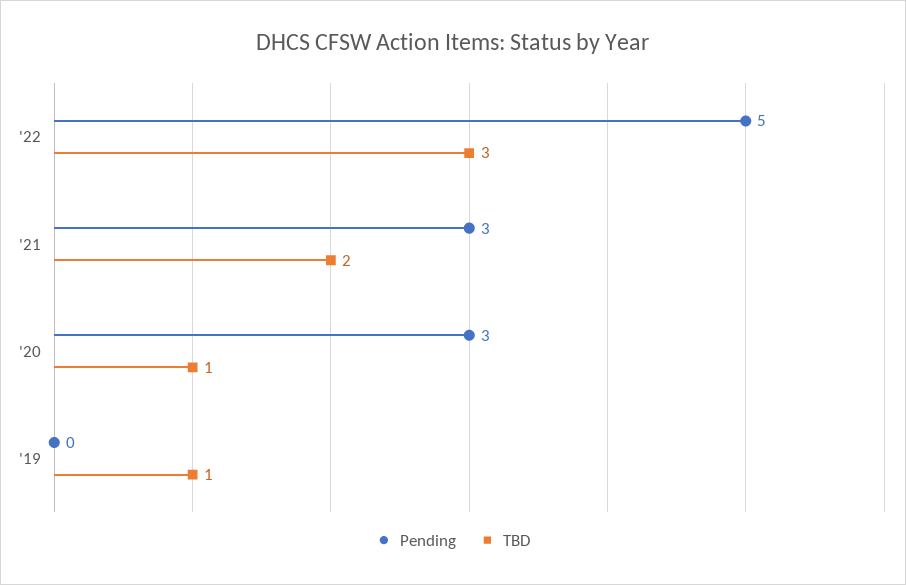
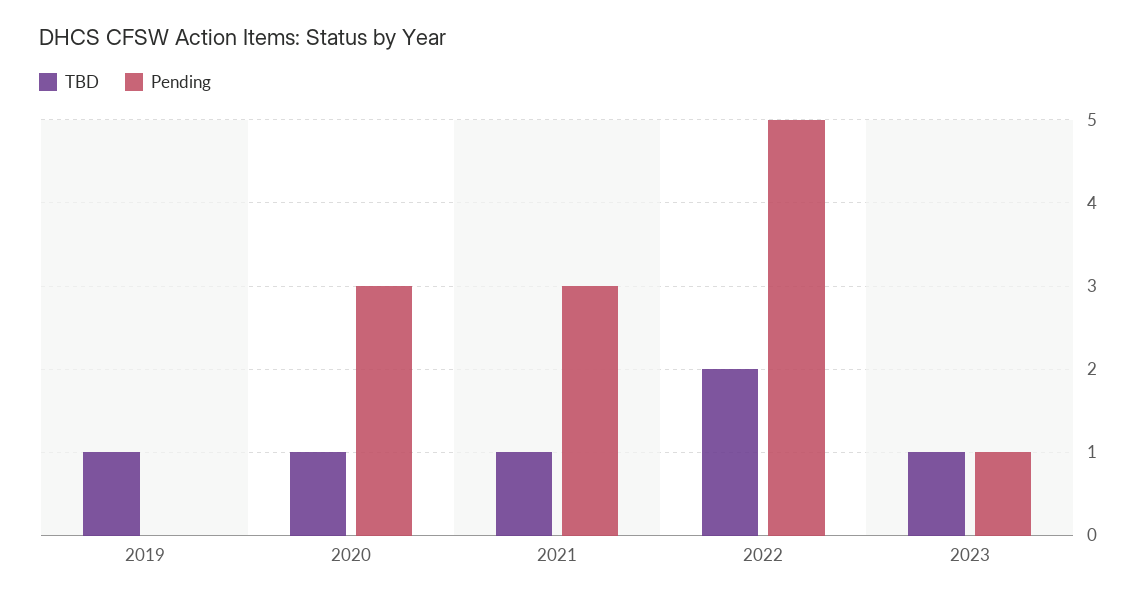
TBD, '22: 3 -> 2
TBD, '21: 2 -> 1
TBD, 2023: none -> 1
Pending, 2023: none -> 1

